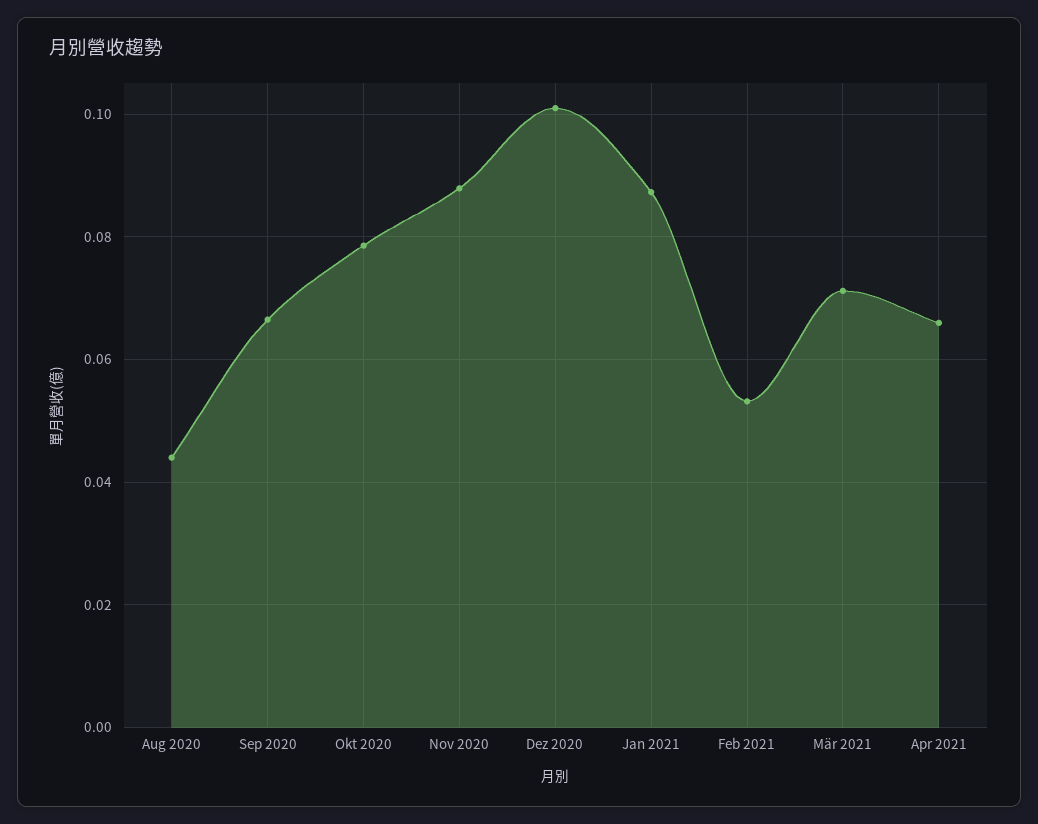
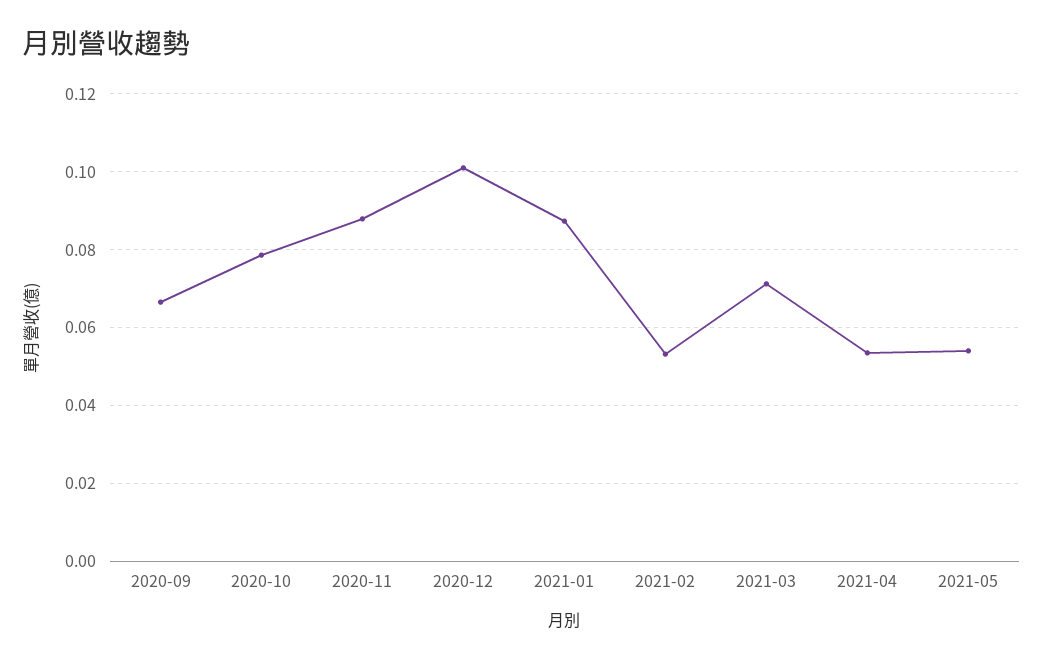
Aug 2020: 0.044 -> none
Apr 2021: 0.066 -> 0.054
2021-05: none -> 0.054

